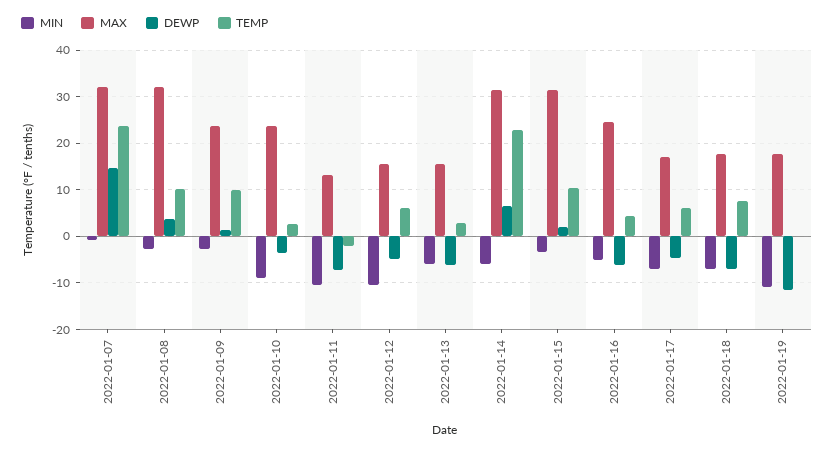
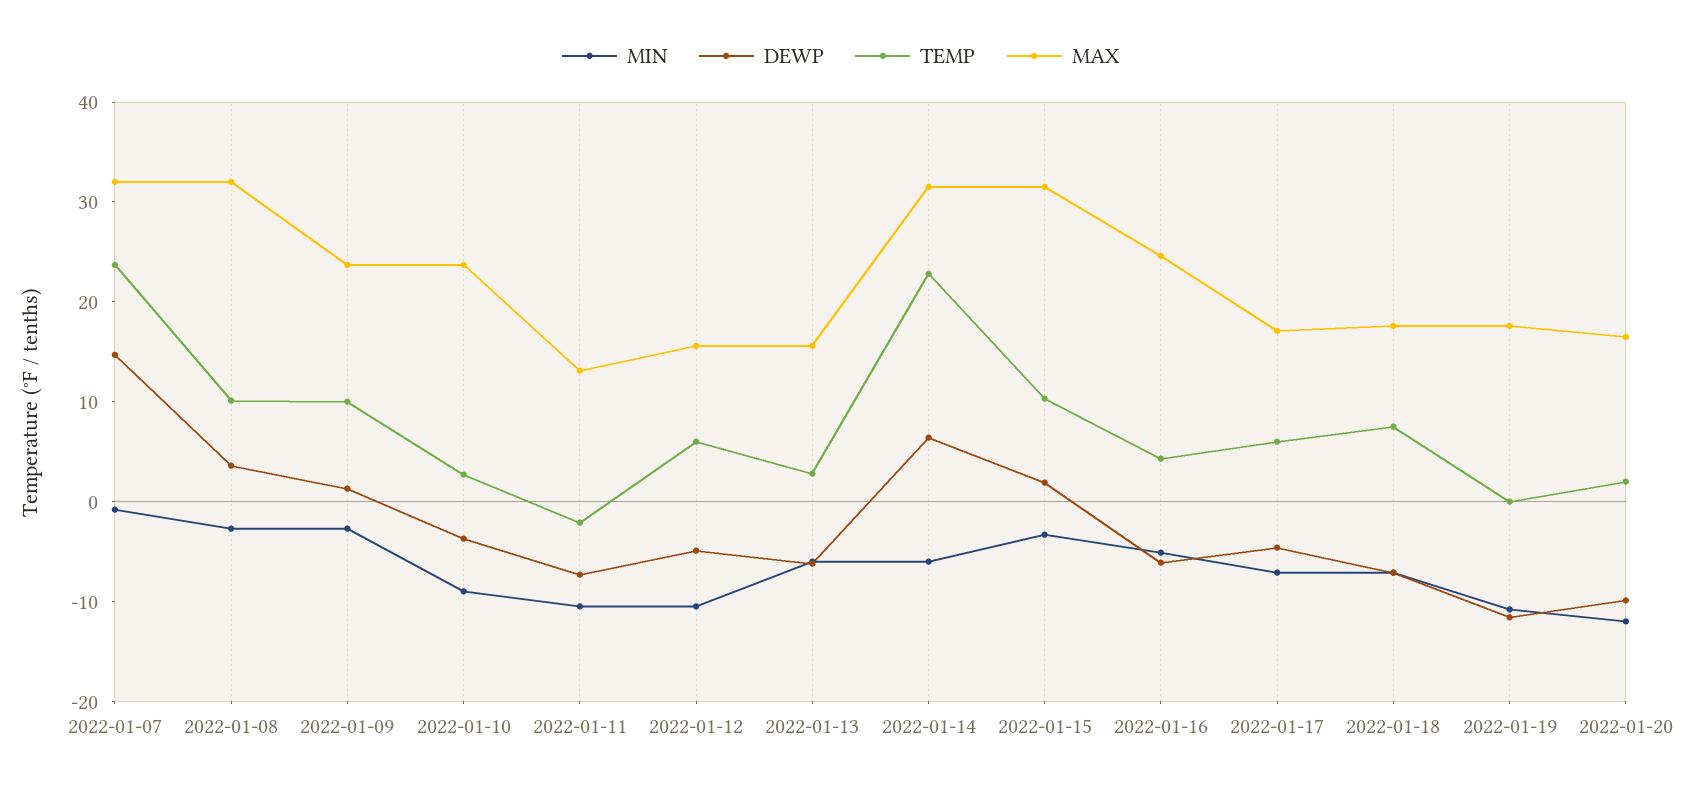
MIN, 2022-01-20: none -> -12
DEWP, 2022-01-20: none -> -10
TEMP, 2022-01-20: none -> 2
MAX, 2022-01-20: none -> 16

